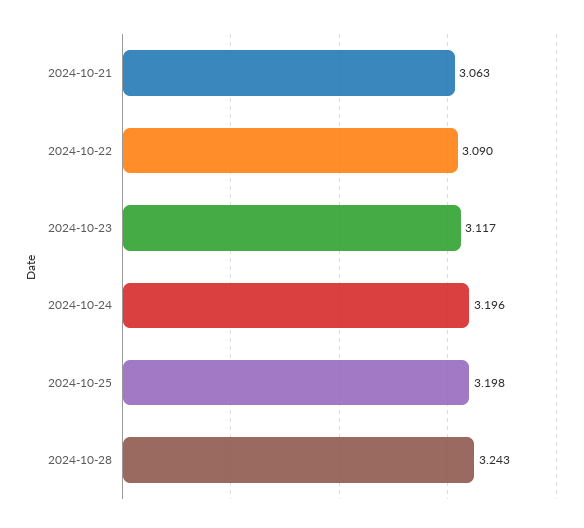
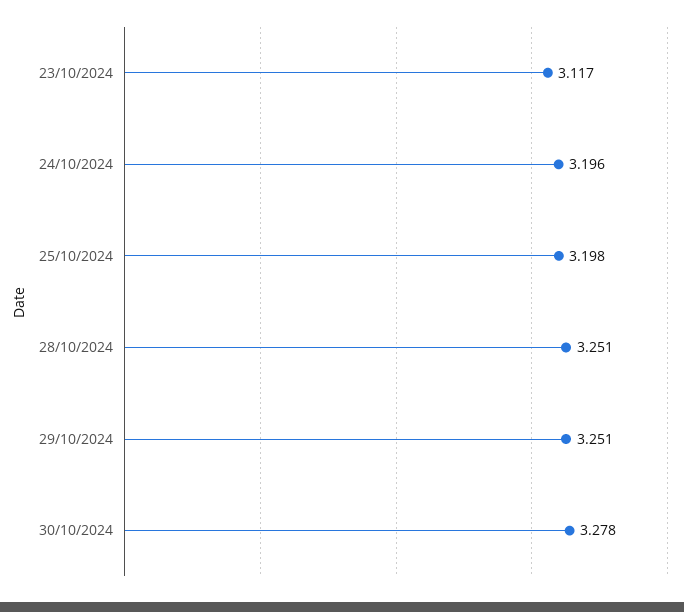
2024-10-21: 3.063 -> none
2024-10-22: 3.09 -> none
2024-10-28: 3.243 -> 3.251
29/10/2024: none -> 3.251
30/10/2024: none -> 3.278

